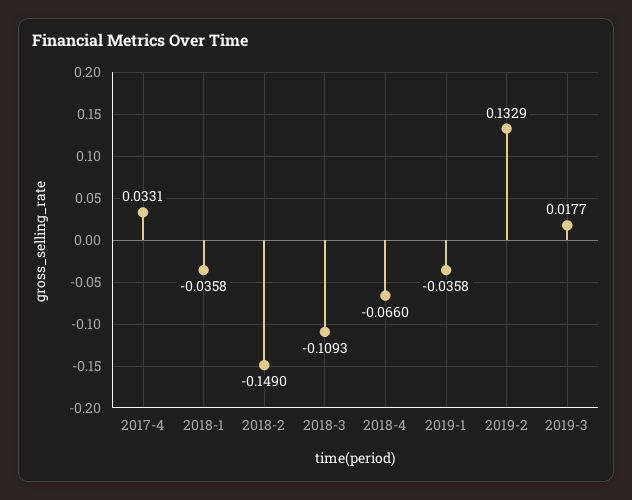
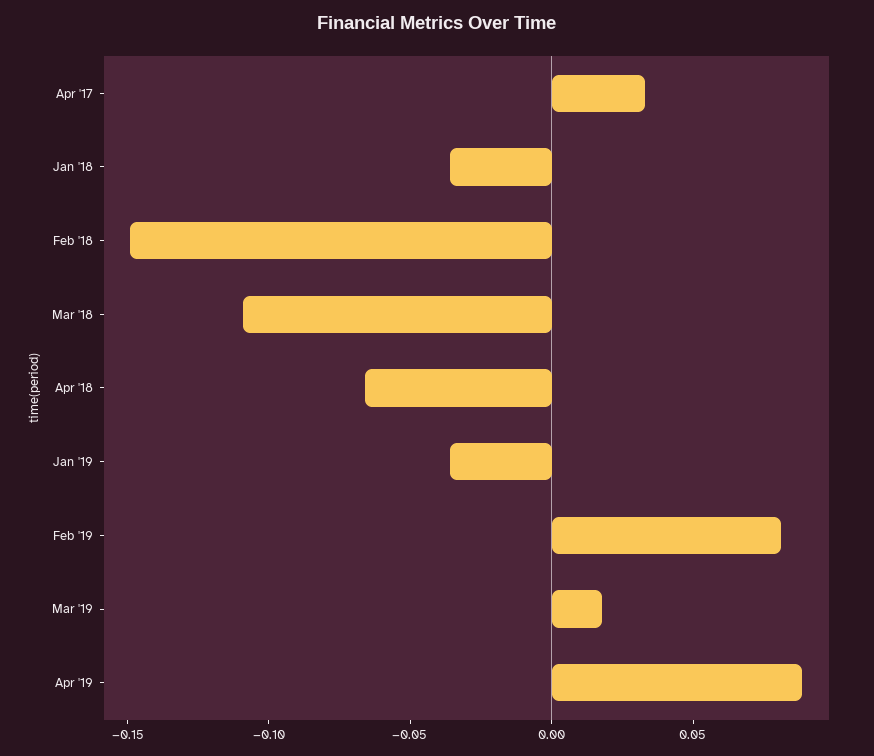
2019-2: 0.1329 -> 0.08
Apr '19: none -> 0.09

